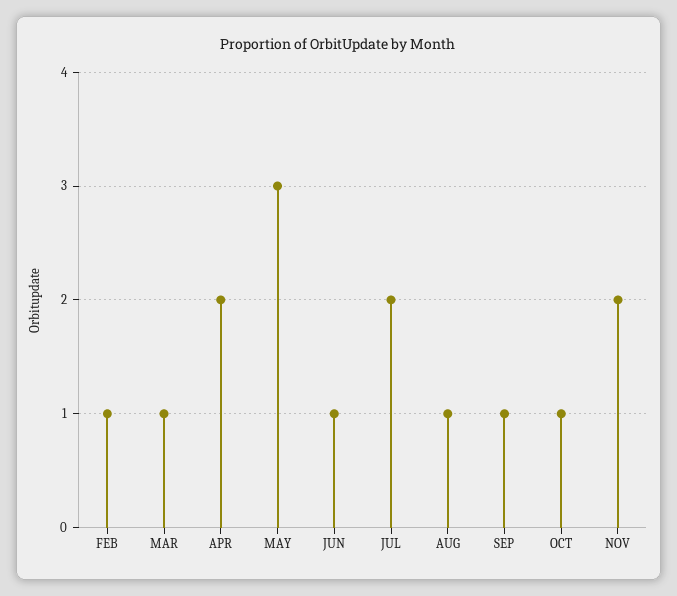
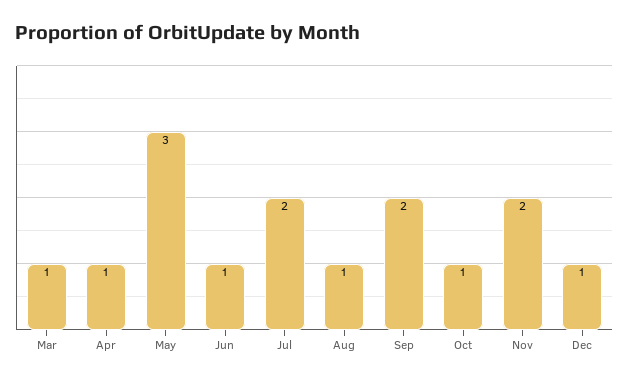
FEB: 1 -> none
APR: 2 -> 1
SEP: 1 -> 2
Dec: none -> 1

